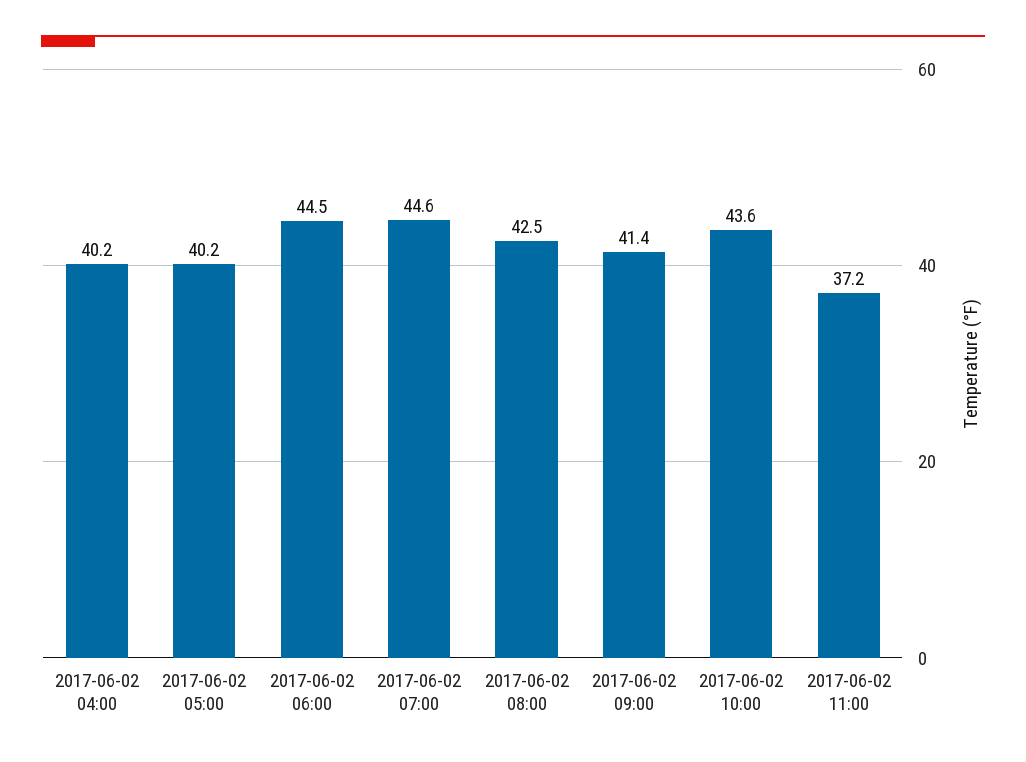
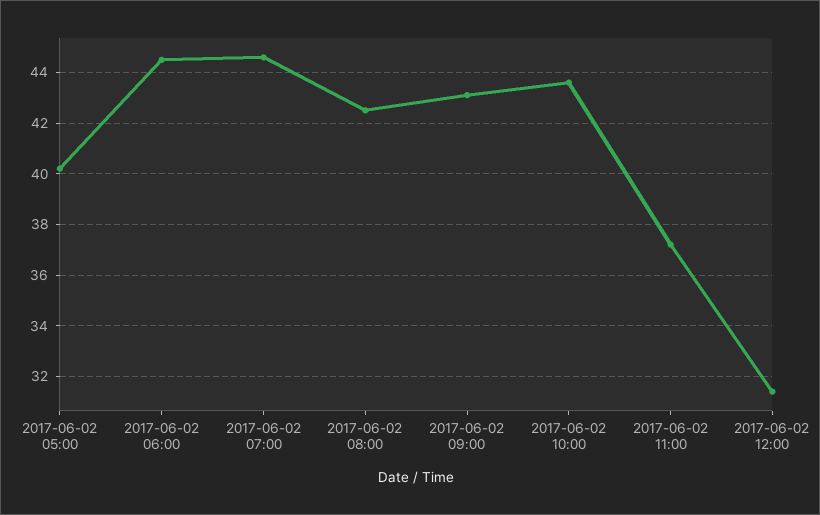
2017-06-02 04:00: 40.2 -> none
2017-06-02 09:00: 41.4 -> 43
2017-06-02 12:00: none -> 31.5

